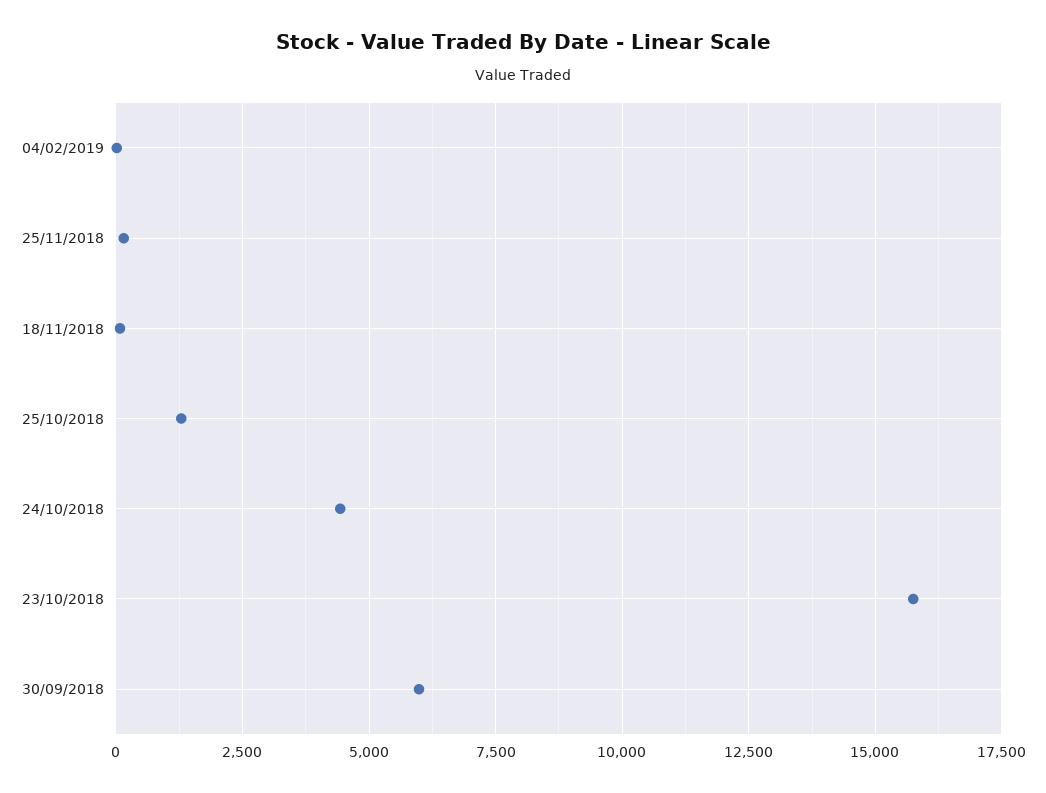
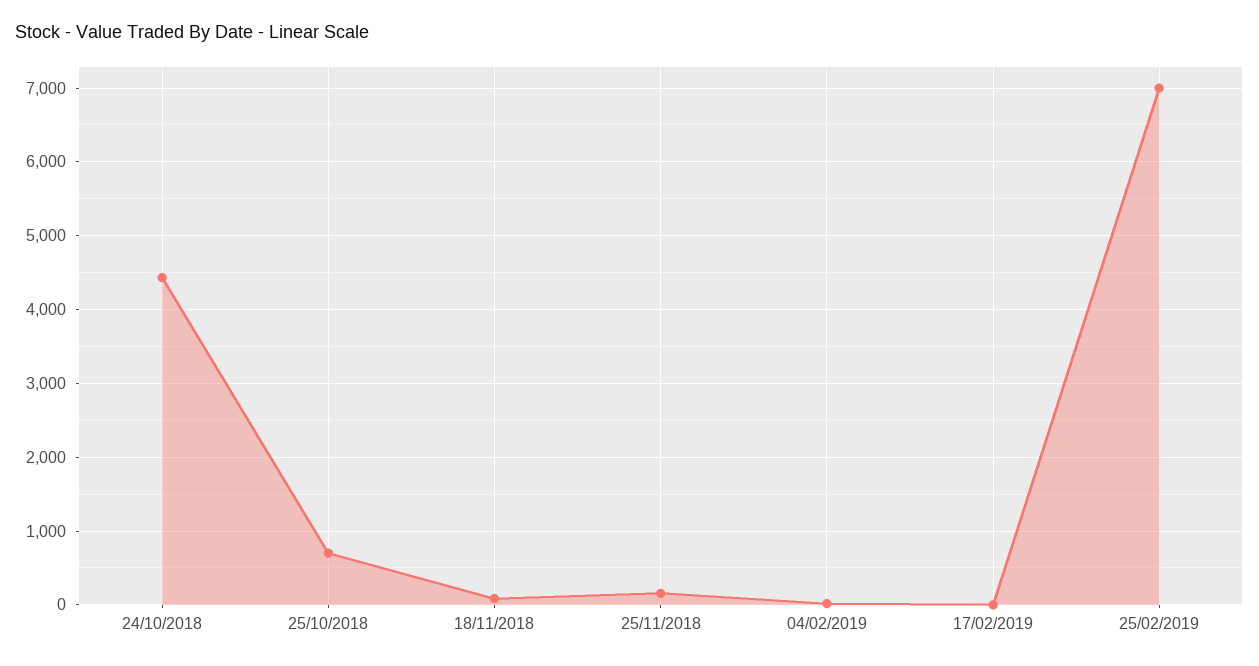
25/10/2018: 1250 -> 700
23/10/2018: 15750 -> none
30/09/2018: 6000 -> none
17/02/2019: none -> 0
25/02/2019: none -> 7000

